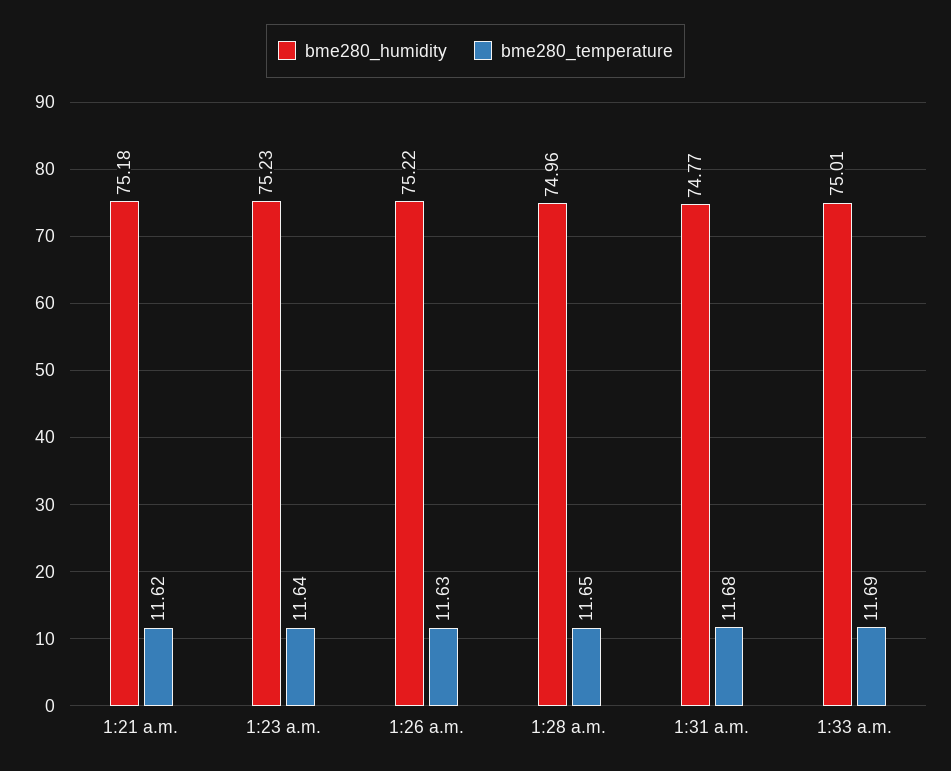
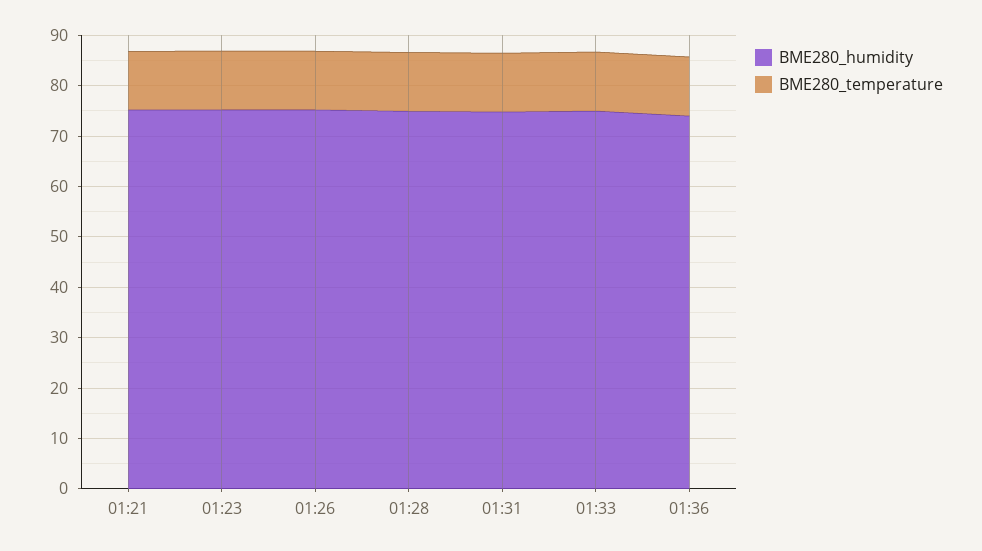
bme280_humidity, 01:36: none -> 74
bme280_temperature, 01:36: none -> 12

